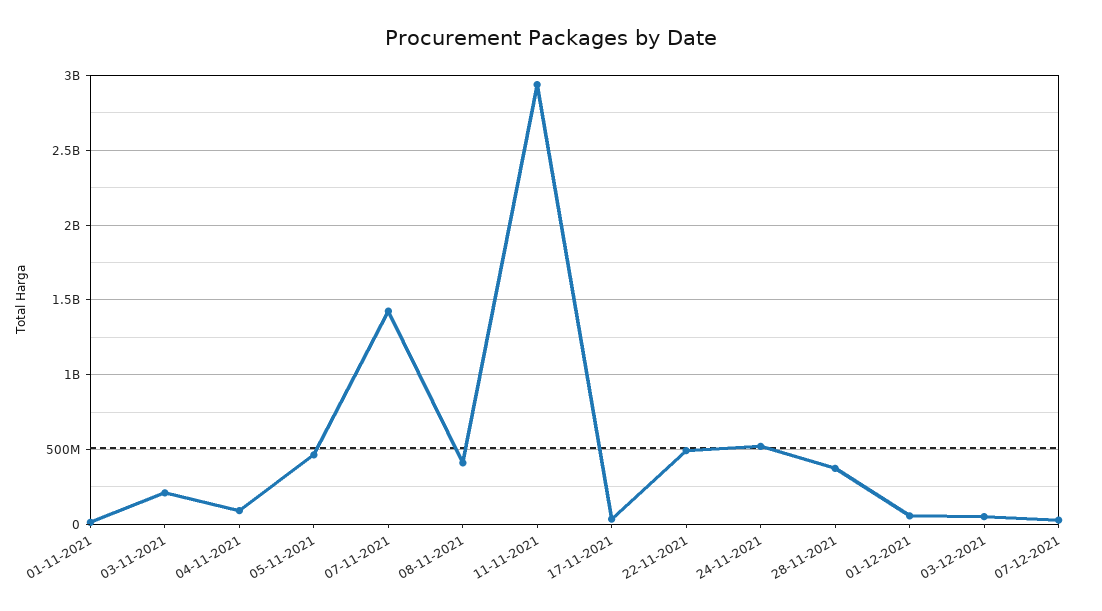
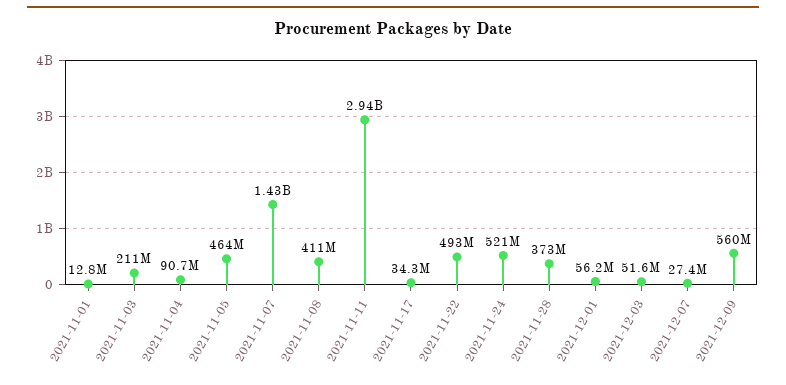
2021-12-09: none -> 560000000

